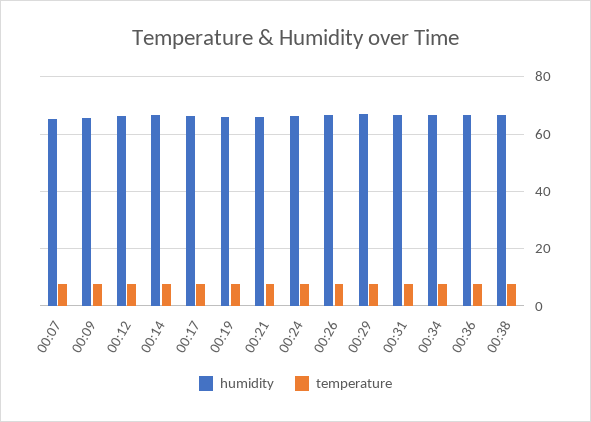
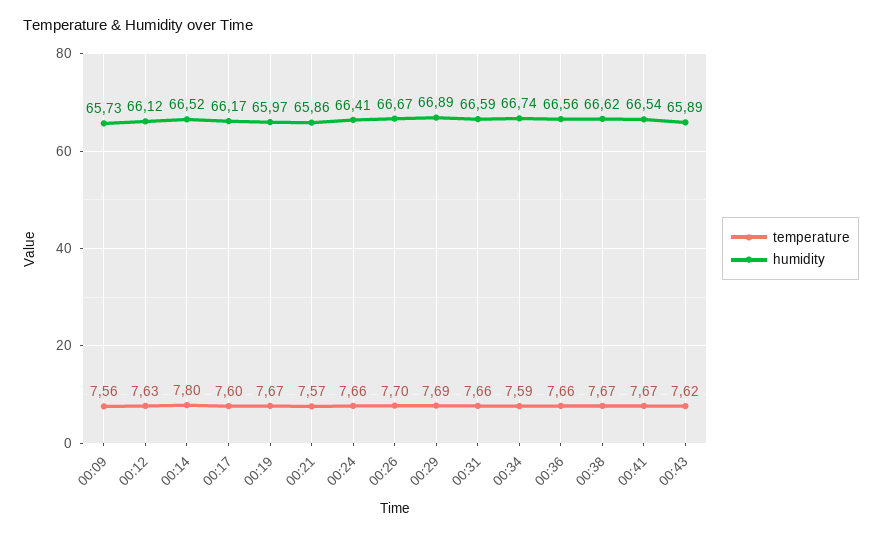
humidity, 00:07: 65 -> none
temperature, 00:07: 7.5 -> none
temperature, 00:41: none -> 7.67
humidity, 00:41: none -> 66.54
temperature, 00:43: none -> 7.62
humidity, 00:43: none -> 65.89

